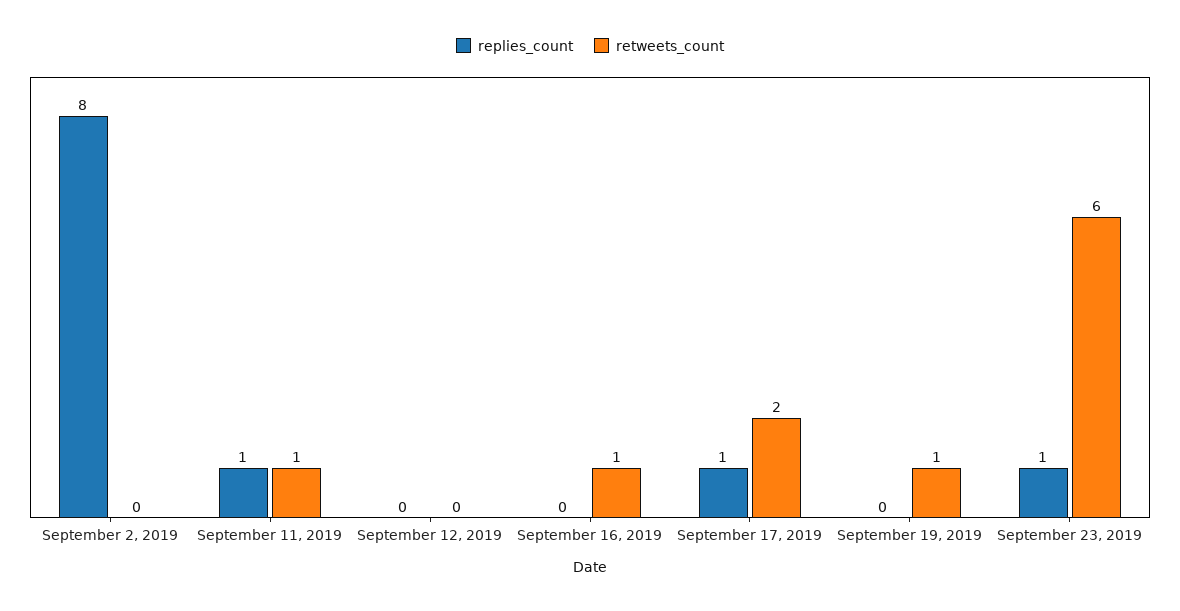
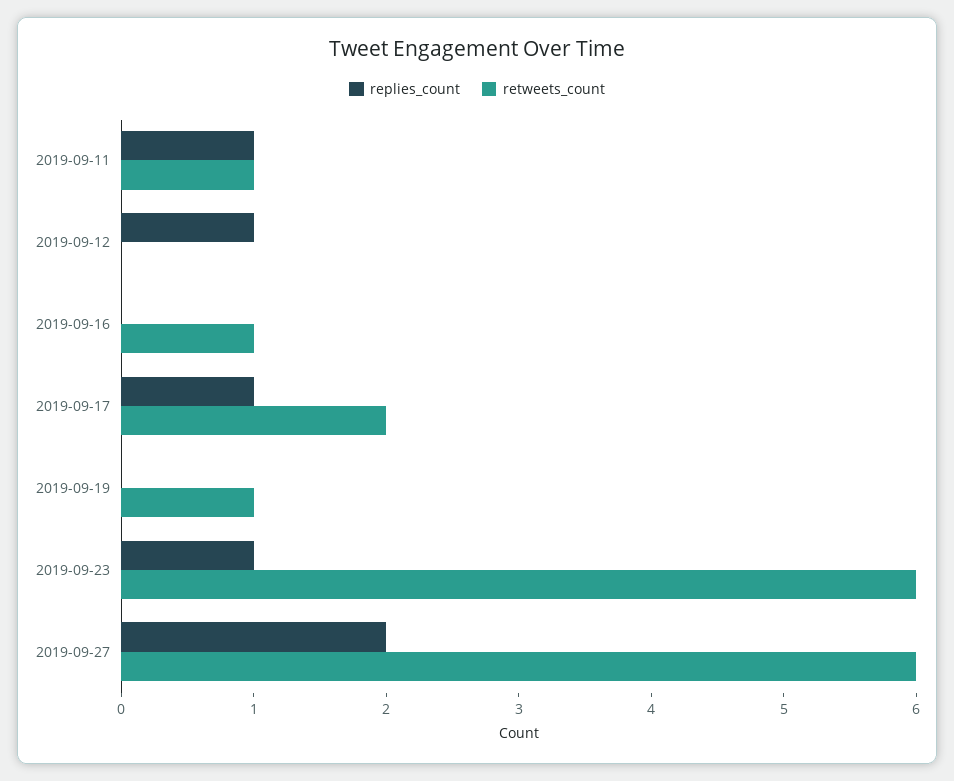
replies_count, September 2, 2019: 8 -> none
retweets_count, September 2, 2019: 0 -> none
replies_count, September 12, 2019: 0 -> 1
replies_count, 2019-09-27: none -> 2
retweets_count, 2019-09-27: none -> 6

